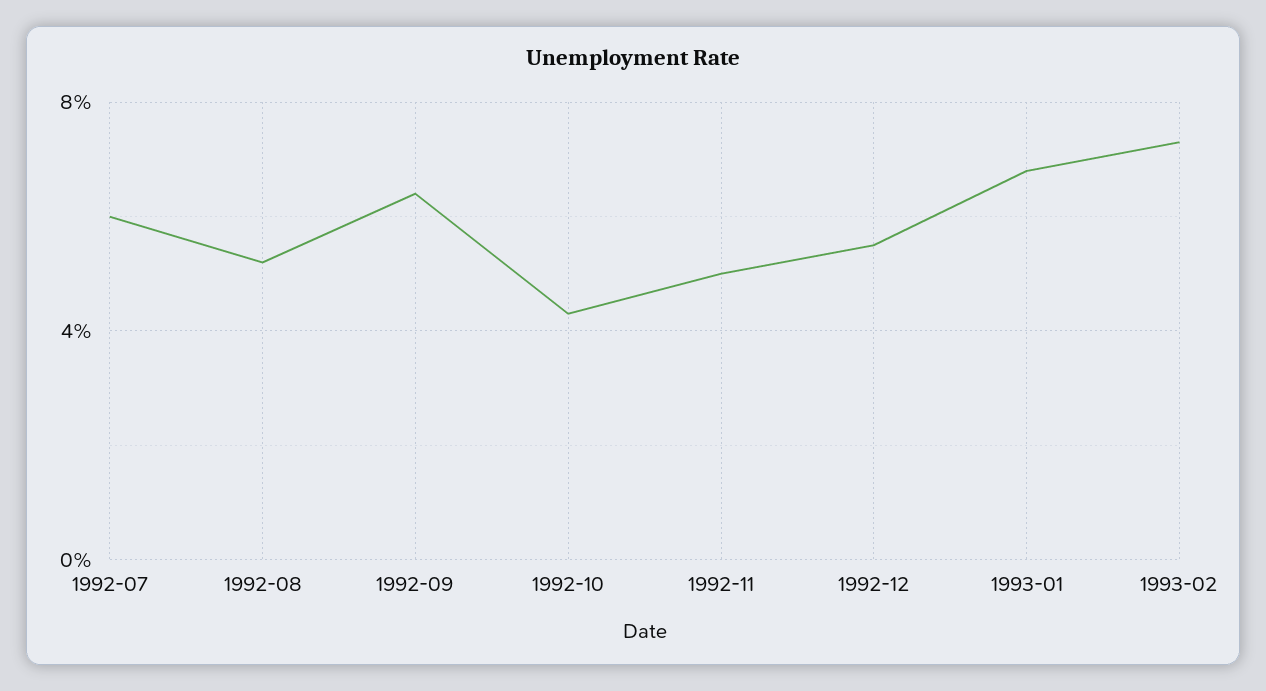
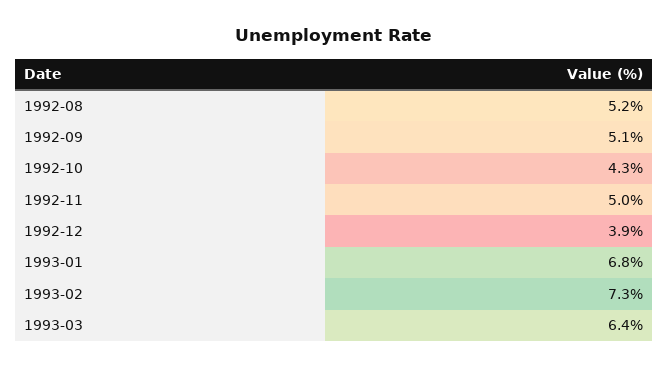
1992-07: 6 -> none
1992-09: 6.5 -> 5.1
1992-12: 5.5 -> 3.9
1993-03: none -> 6.4

